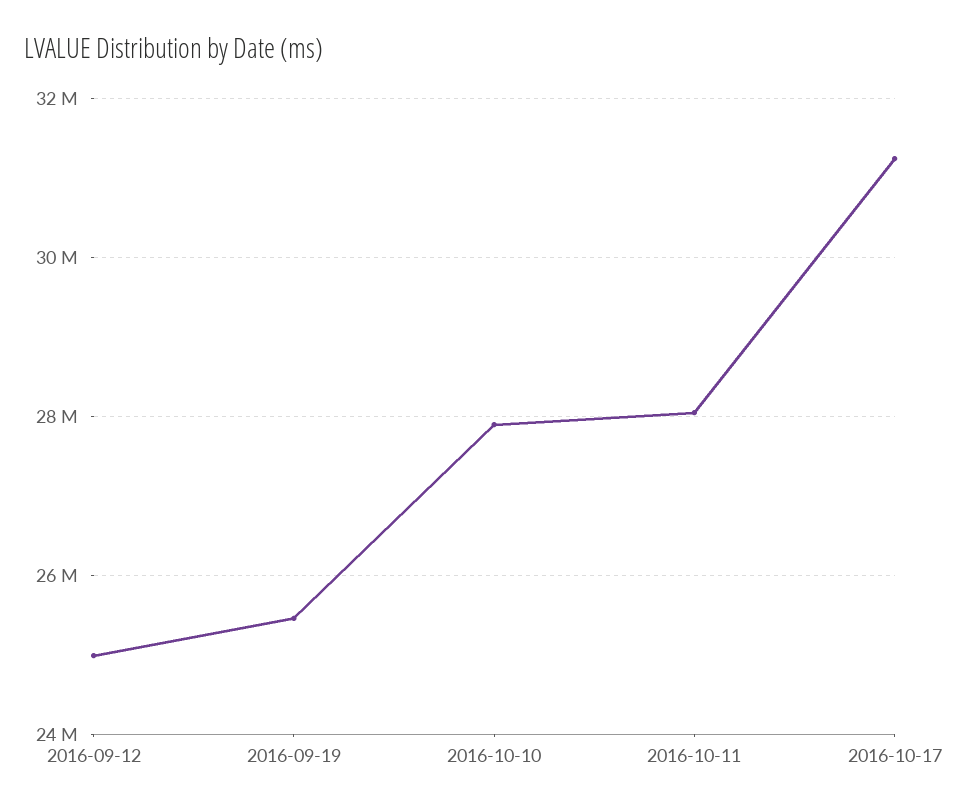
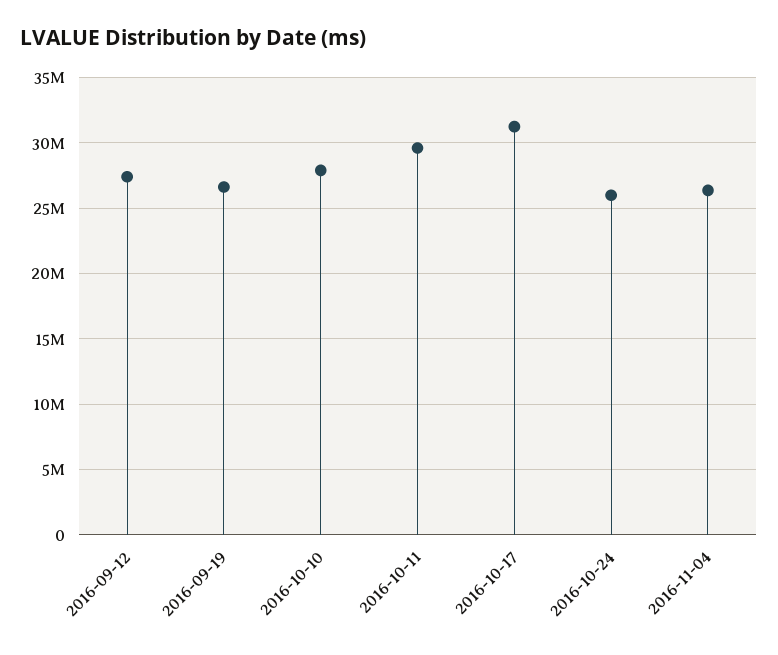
2016-09-12: 25000000 -> 27500000
2016-09-19: 25400000 -> 26500000
2016-10-11: 28000000 -> 29500000
2016-10-24: none -> 26000000
2016-11-04: none -> 26500000

